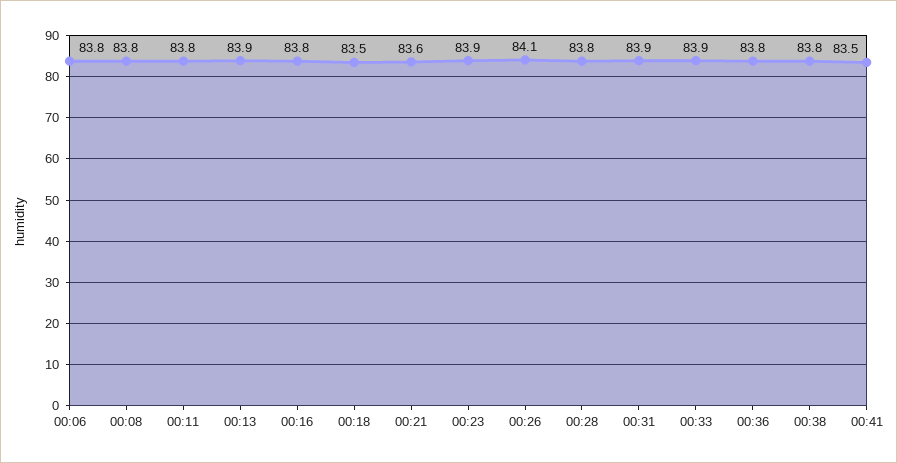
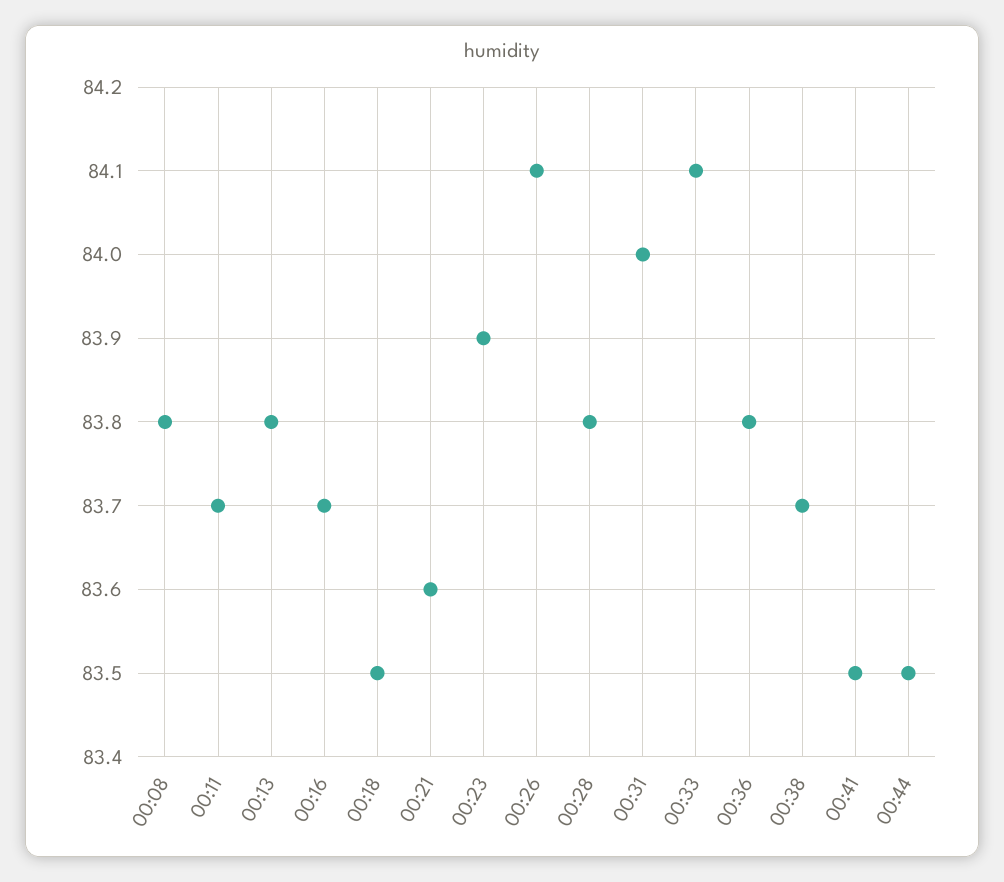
00:06: 83.8 -> none
00:11: 83.8 -> 83.7
00:13: 83.9 -> 83.8
00:16: 83.8 -> 83.7
00:31: 83.9 -> 84
00:33: 83.9 -> 84.1
00:38: 83.8 -> 83.7
00:44: none -> 83.5

